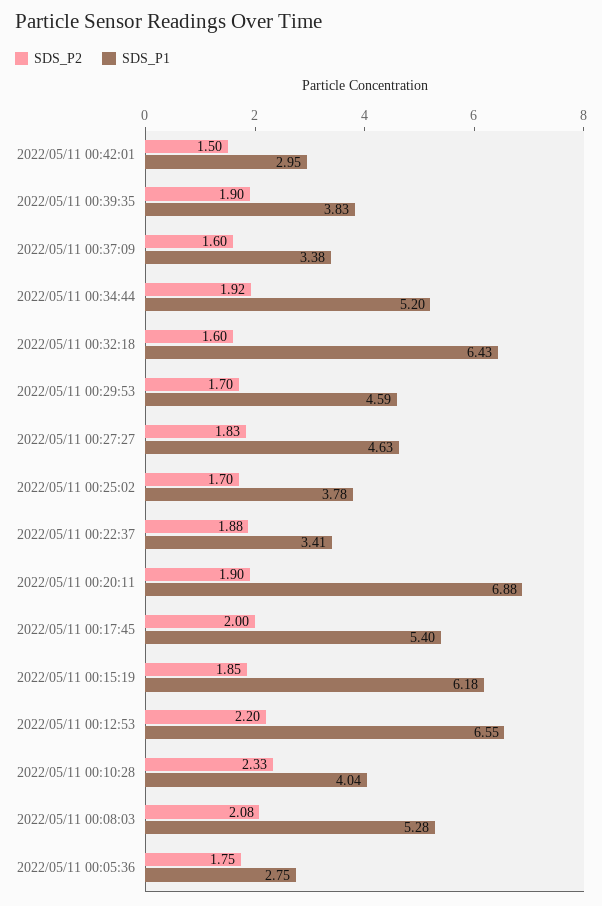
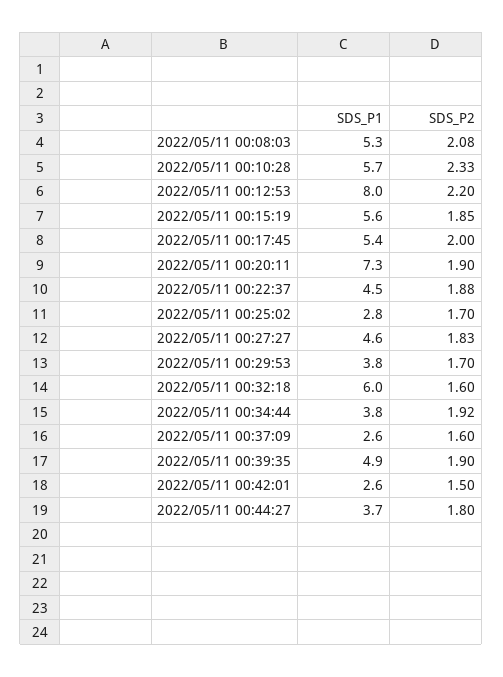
SDS_P1, 2022/05/11 00:42:01: 2.95 -> 2.6
SDS_P1, 2022/05/11 00:39:35: 3.83 -> 4.9
SDS_P1, 2022/05/11 00:37:09: 3.38 -> 2.6
SDS_P1, 2022/05/11 00:34:44: 5.2 -> 3.8
SDS_P1, 2022/05/11 00:32:18: 6.43 -> 6
SDS_P1, 2022/05/11 00:29:53: 4.59 -> 3.8
SDS_P1, 2022/05/11 00:25:02: 3.78 -> 2.8
SDS_P1, 2022/05/11 00:22:37: 3.41 -> 4.5
SDS_P1, 2022/05/11 00:20:11: 6.88 -> 7.3
SDS_P1, 2022/05/11 00:15:19: 6.18 -> 5.6
SDS_P1, 2022/05/11 00:12:53: 6.55 -> 8
SDS_P1, 2022/05/11 00:10:28: 4.04 -> 5.7
SDS_P2, 2022/05/11 00:05:36: 1.75 -> none
SDS_P1, 2022/05/11 00:05:36: 2.75 -> none
SDS_P1, 2022/05/11 00:44:27: none -> 3.7
SDS_P2, 2022/05/11 00:44:27: none -> 1.8

